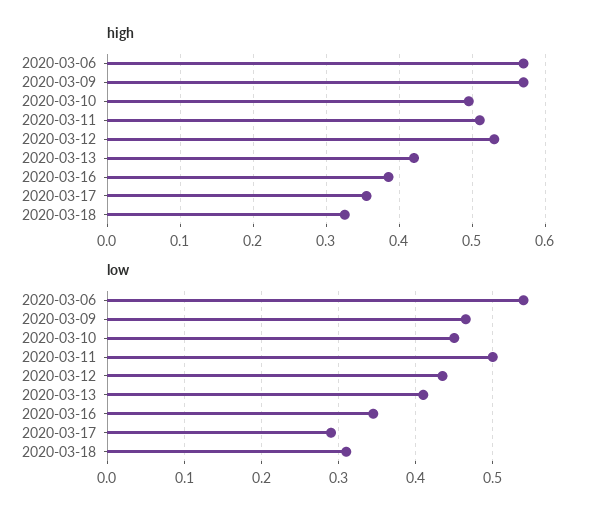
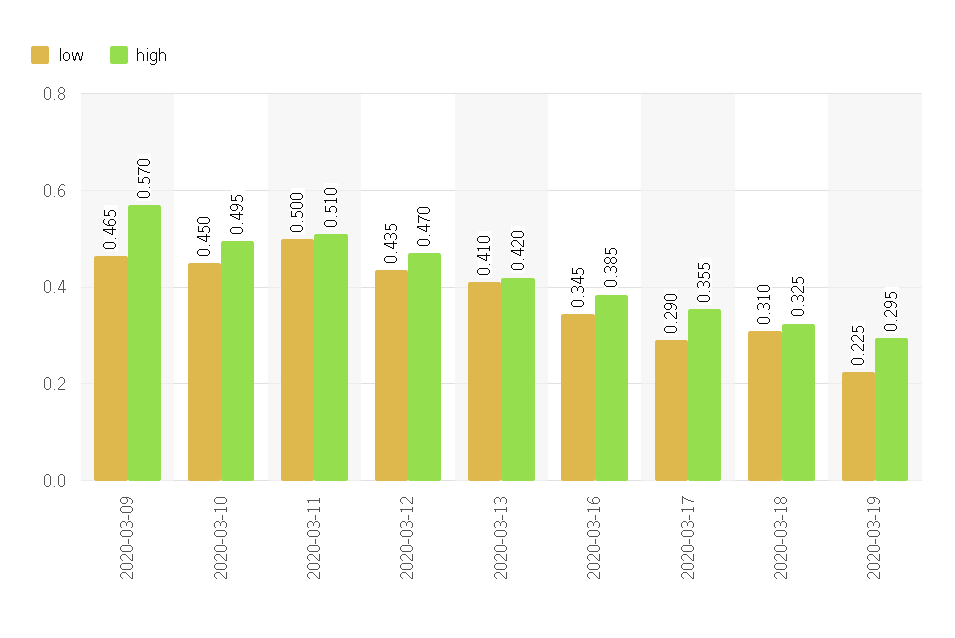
high, 2020-03-06: 0.57 -> none
high, 2020-03-12: 0.53 -> 0.47
low, 2020-03-06: 0.54 -> none
low, 2020-03-19: none -> 0.225
high, 2020-03-19: none -> 0.295

